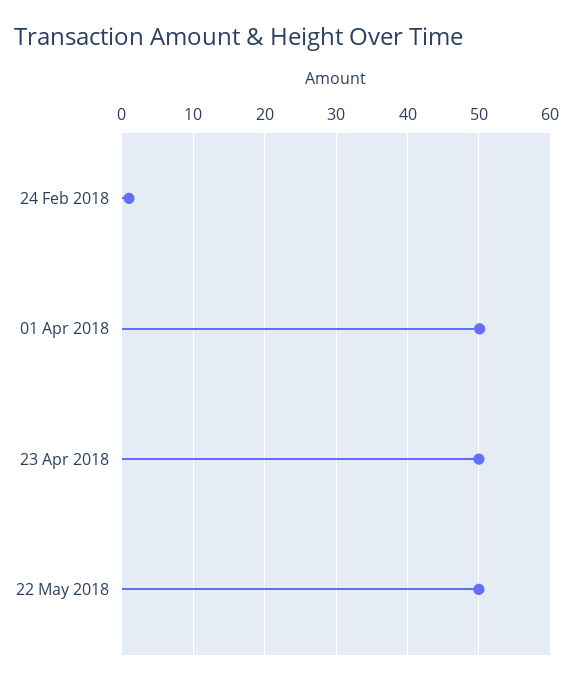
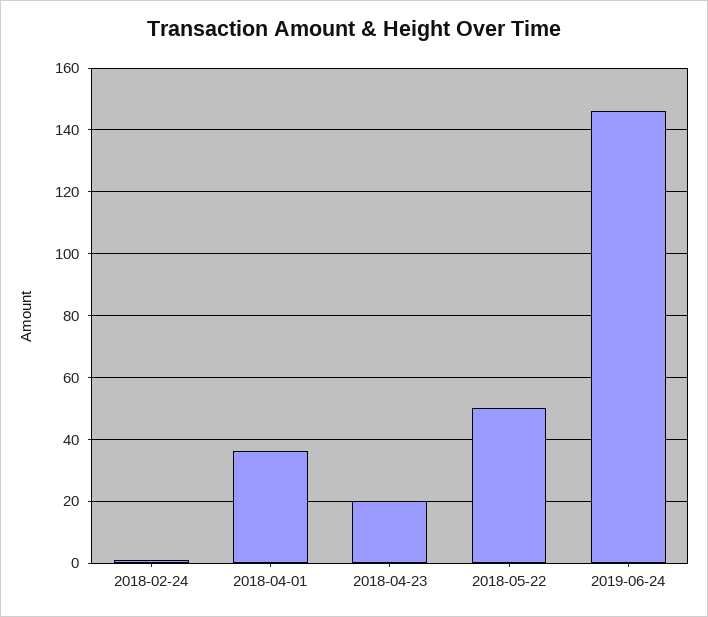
01 Apr 2018: 50 -> 36
23 Apr 2018: 50 -> 20
2019-06-24: none -> 146

